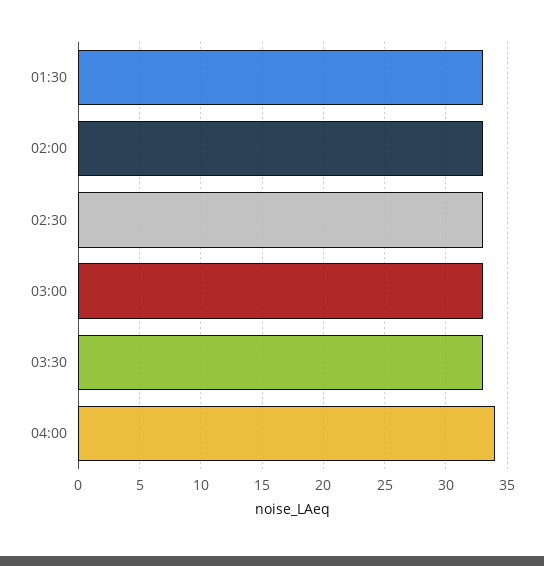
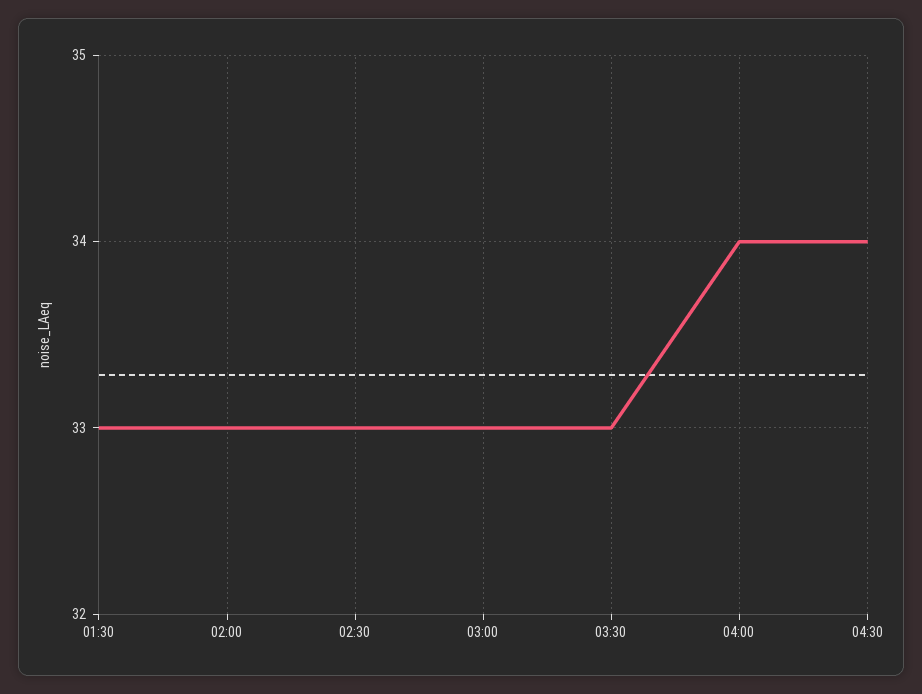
04:30: none -> 34

